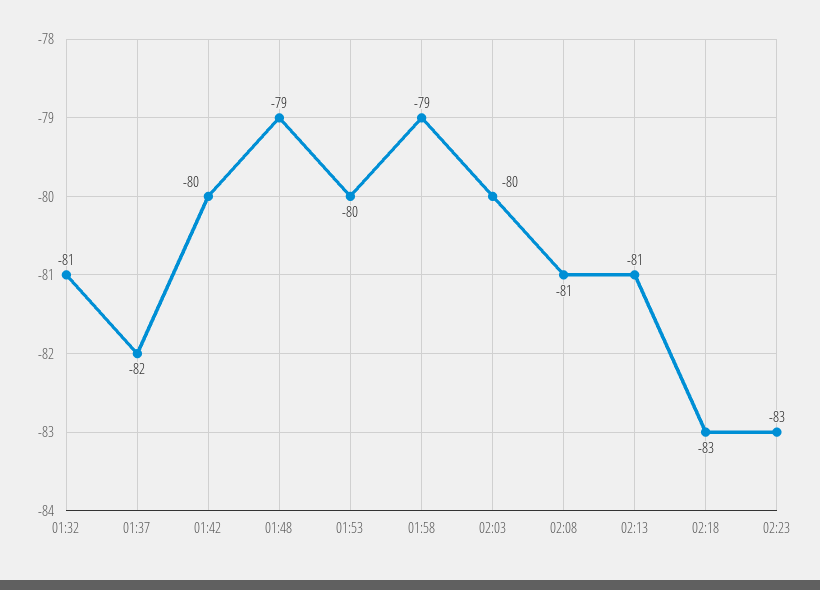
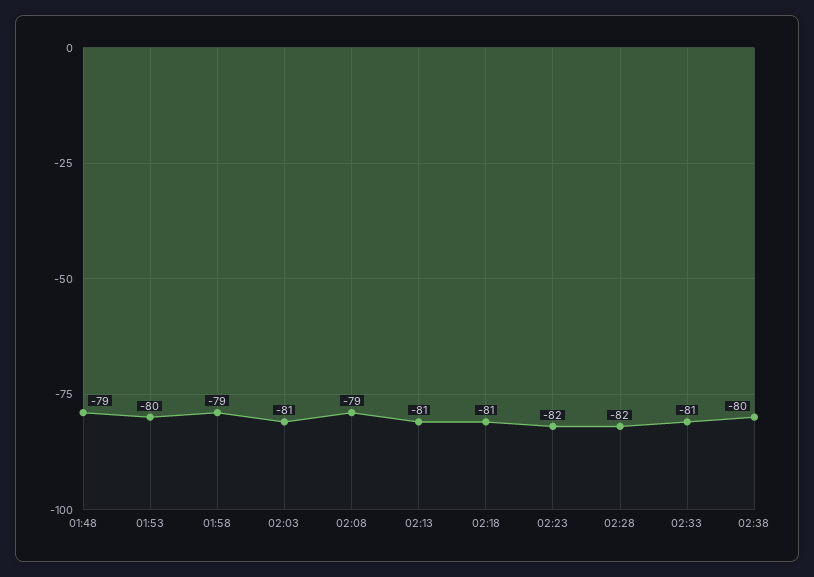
01:32: -81 -> none
01:37: -82 -> none
01:42: -80 -> none
02:03: -80 -> -81
02:08: -81 -> -79
02:18: -83 -> -81
02:23: -83 -> -82
02:28: none -> -82
02:33: none -> -81
02:38: none -> -80

